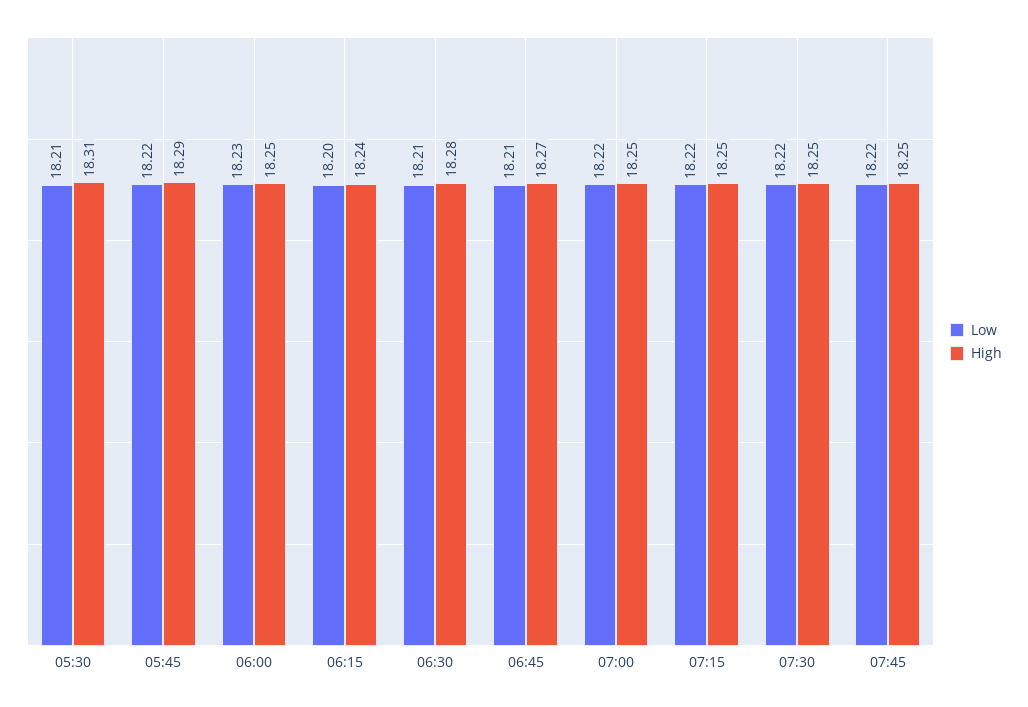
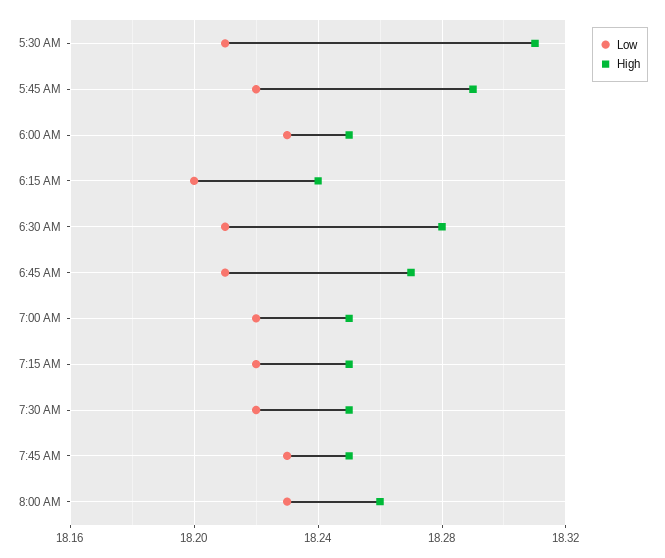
Low, 07:45: 18.22 -> 18.23
Low, 8:00 AM: none -> 18.23
High, 8:00 AM: none -> 18.26

